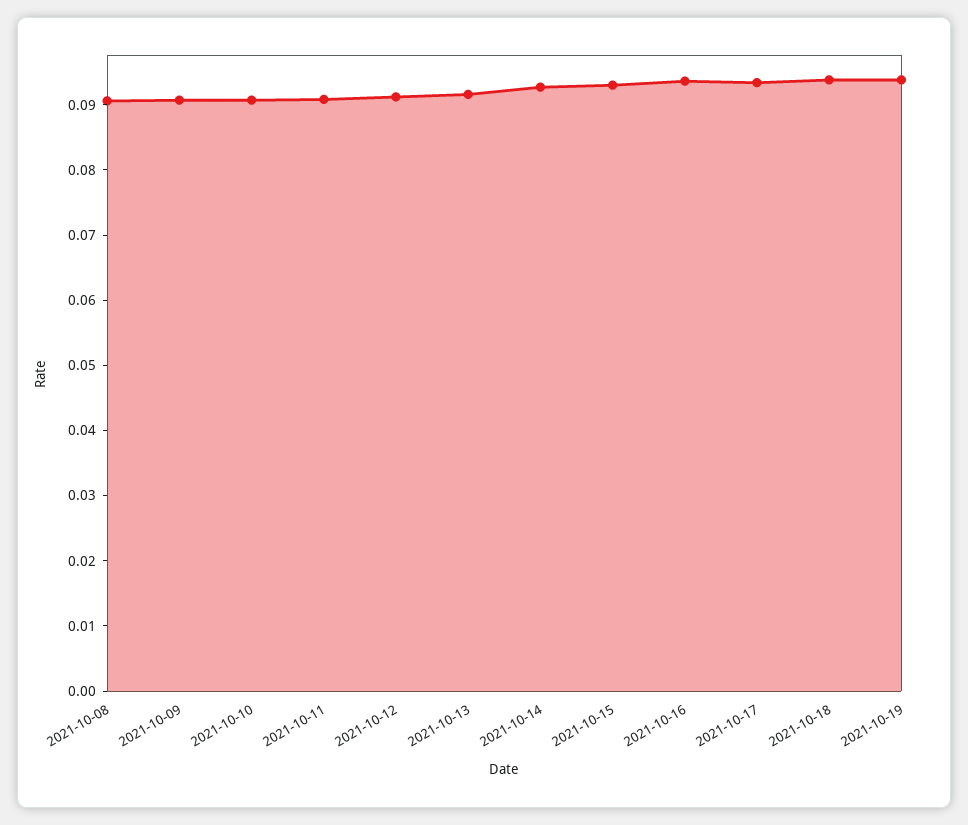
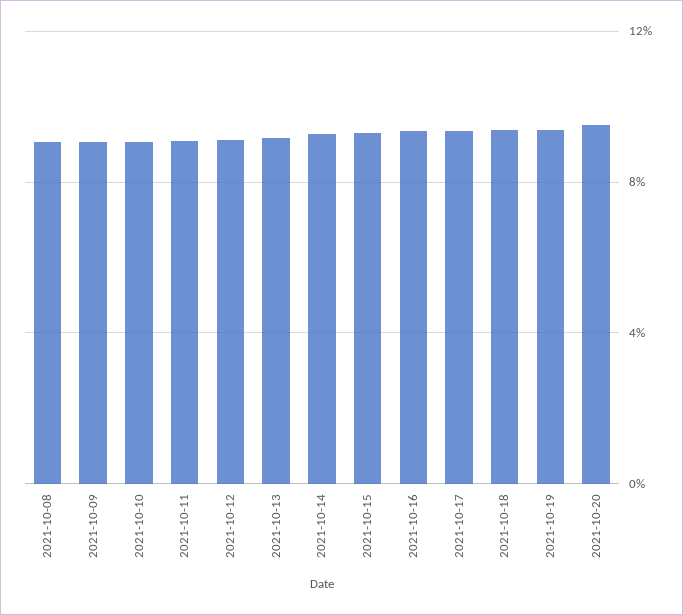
2021-10-20: none -> 0.095

